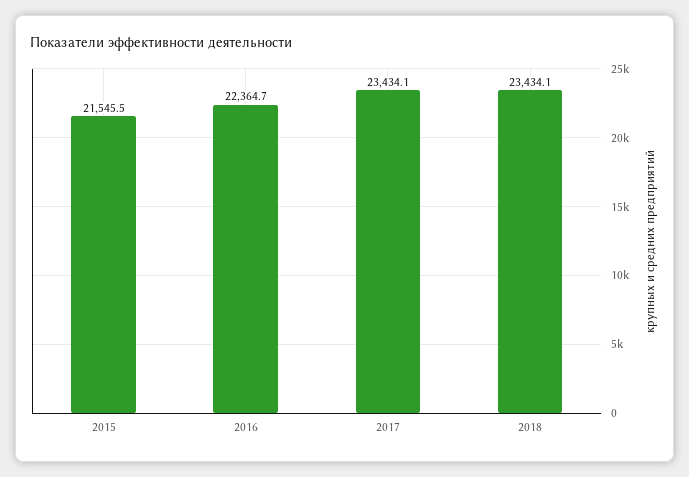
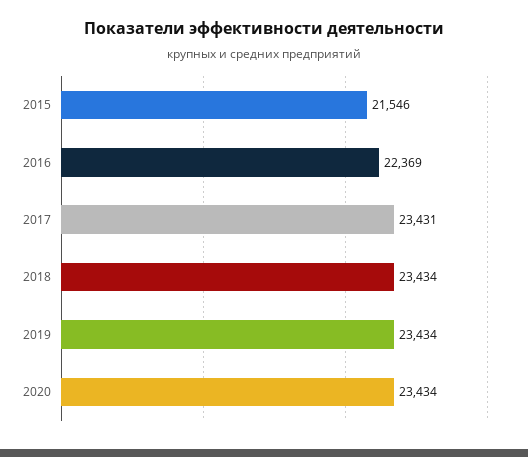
2016: 22364.7 -> 22369
2017: 23434.1 -> 23431
2019: none -> 23434
2020: none -> 23434

